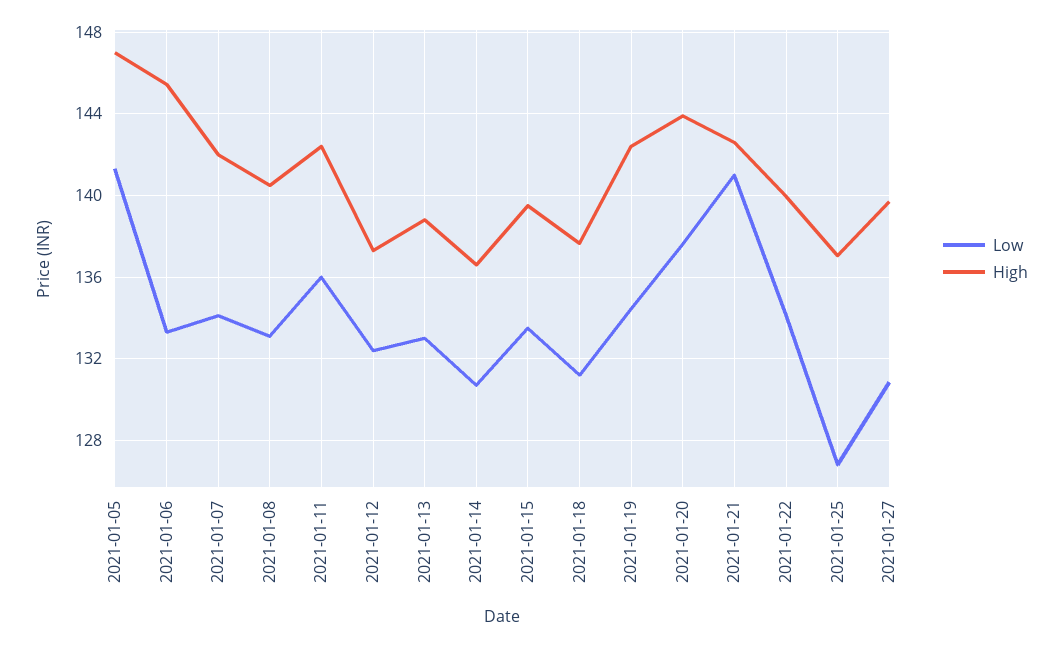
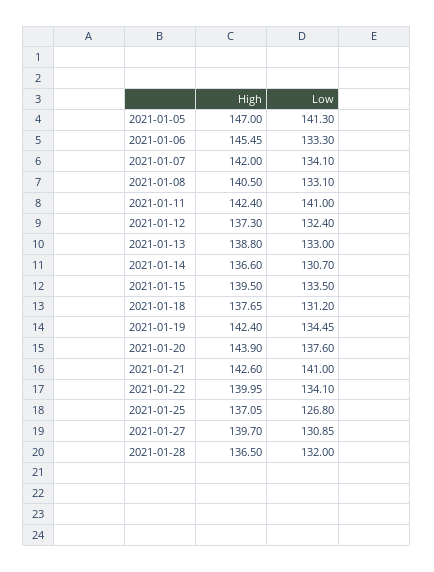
Low, 2021-01-11: 136 -> 141
High, 2021-01-28: none -> 136.5
Low, 2021-01-28: none -> 132

